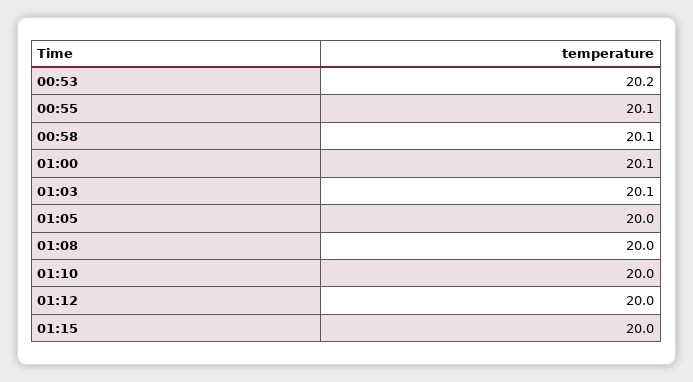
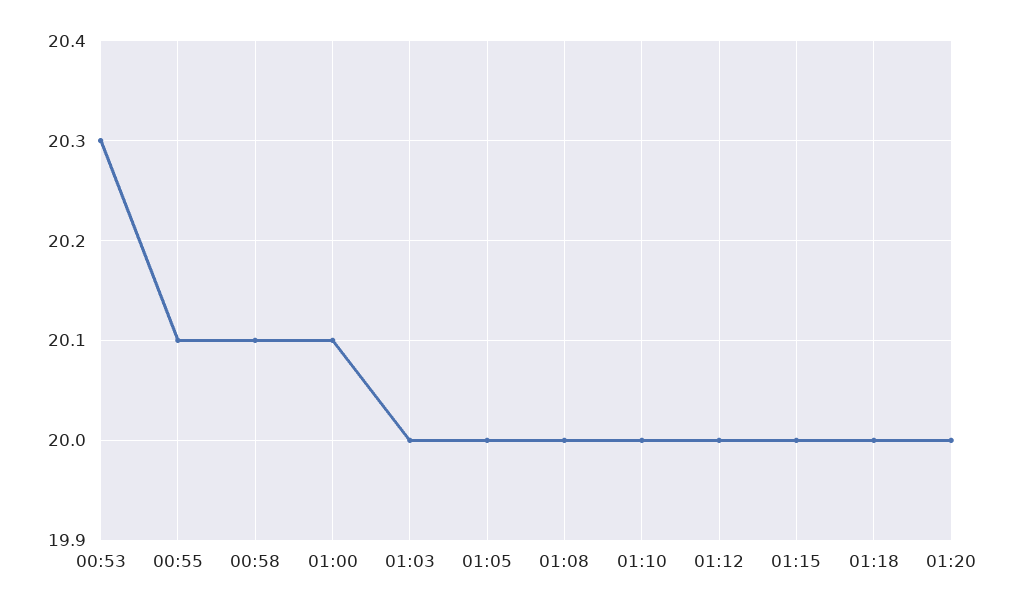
00:53: 20.2 -> 20.3
01:03: 20.1 -> 20
01:18: none -> 20
01:20: none -> 20

